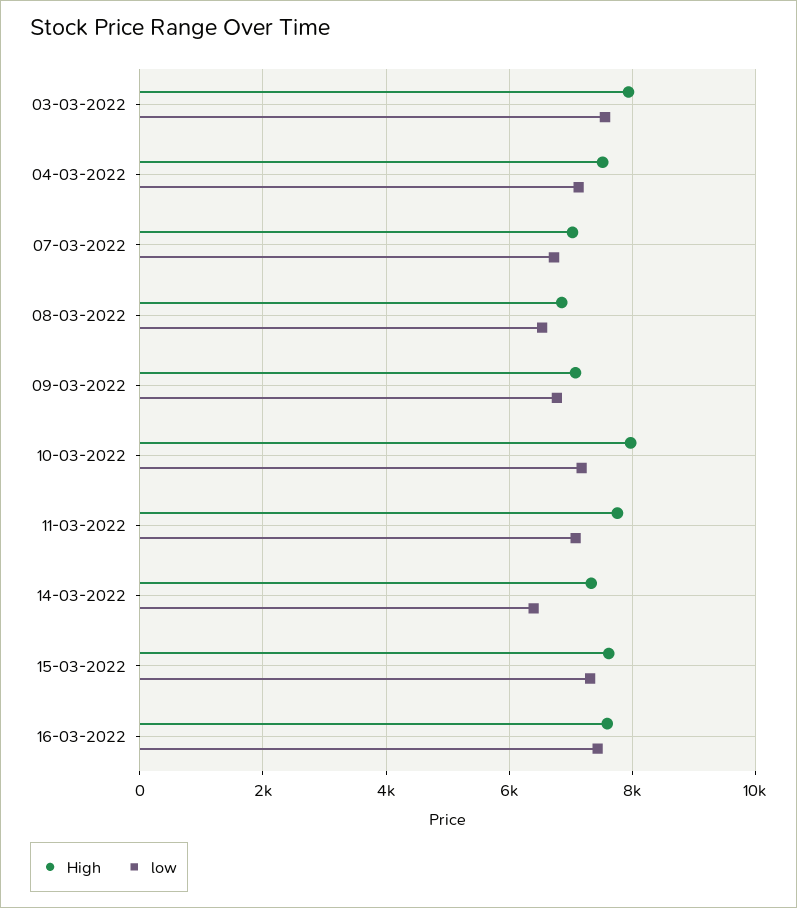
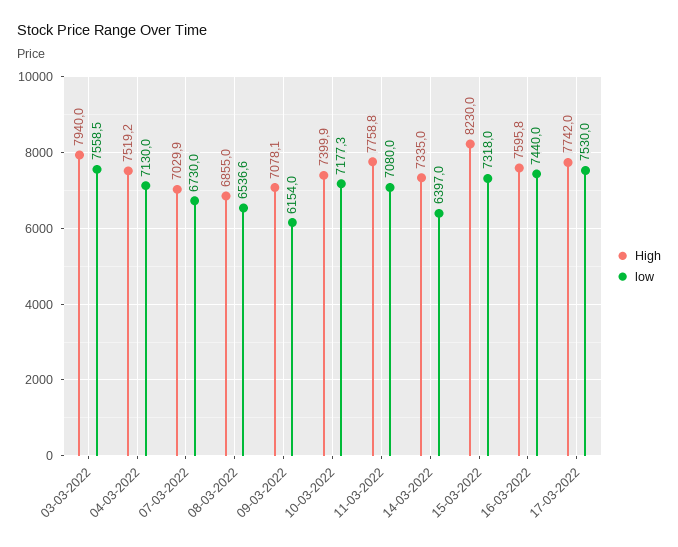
low, 09-03-2022: 6800 -> 6154
High, 10-03-2022: 8000 -> 7399.9
High, 15-03-2022: 7600 -> 8230
High, 17-03-2022: none -> 7742
low, 17-03-2022: none -> 7530

